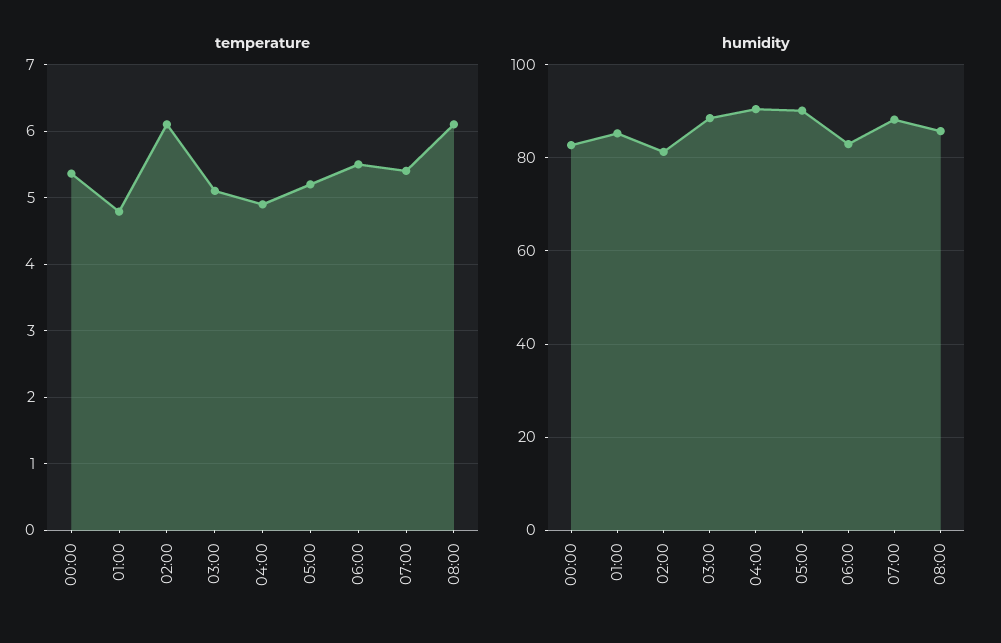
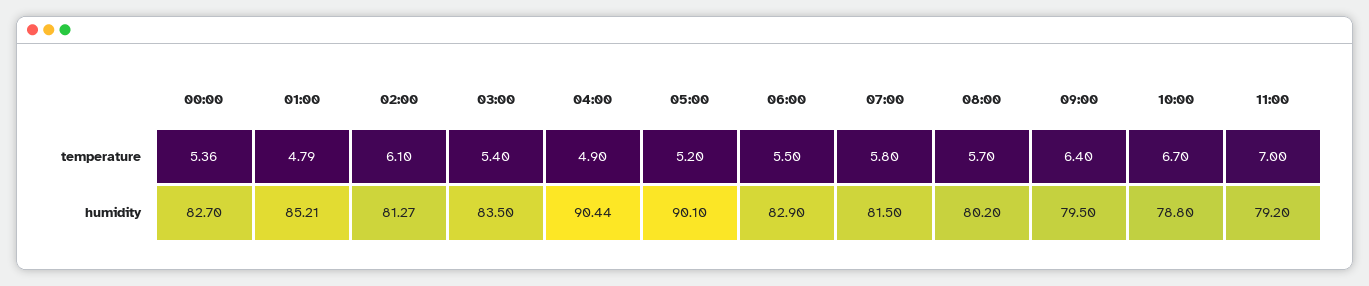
temperature, 03:00: 5.1 -> 5.4
temperature, 07:00: 5.4 -> 5.8
temperature, 08:00: 6.1 -> 5.7
humidity, 03:00: 88 -> 83.5
humidity, 07:00: 88 -> 81.5
humidity, 08:00: 86 -> 80.2
temperature, 09:00: none -> 6.4
temperature, 10:00: none -> 6.7
temperature, 11:00: none -> 7
humidity, 09:00: none -> 79.5
humidity, 10:00: none -> 78.8
humidity, 11:00: none -> 79.2

